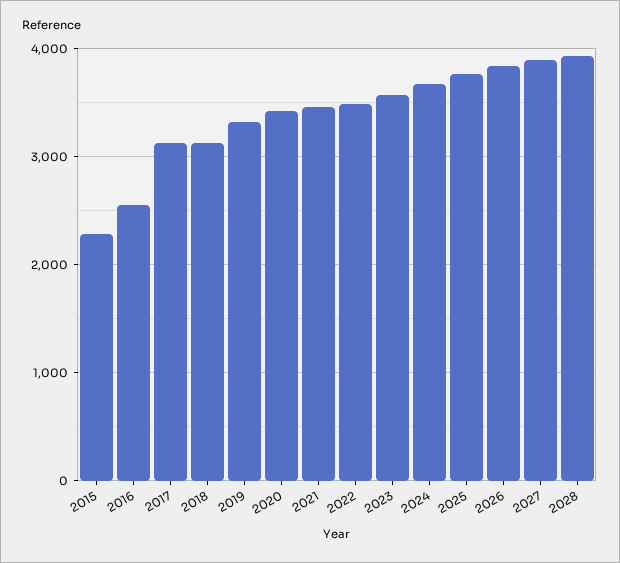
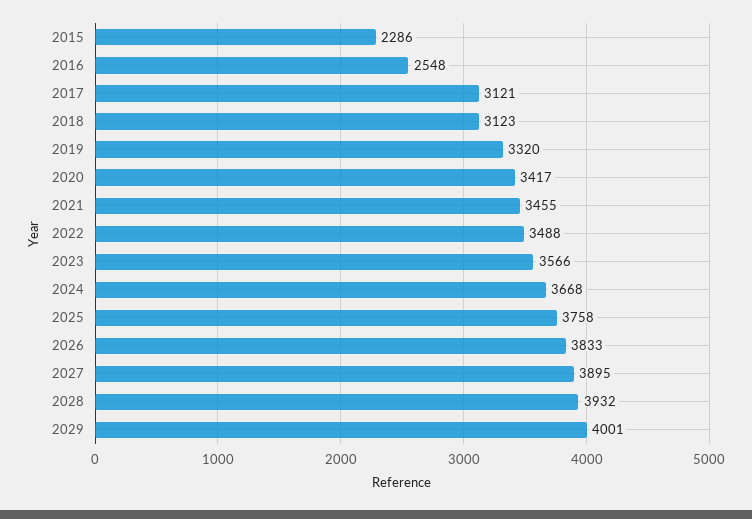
2029: none -> 4001

